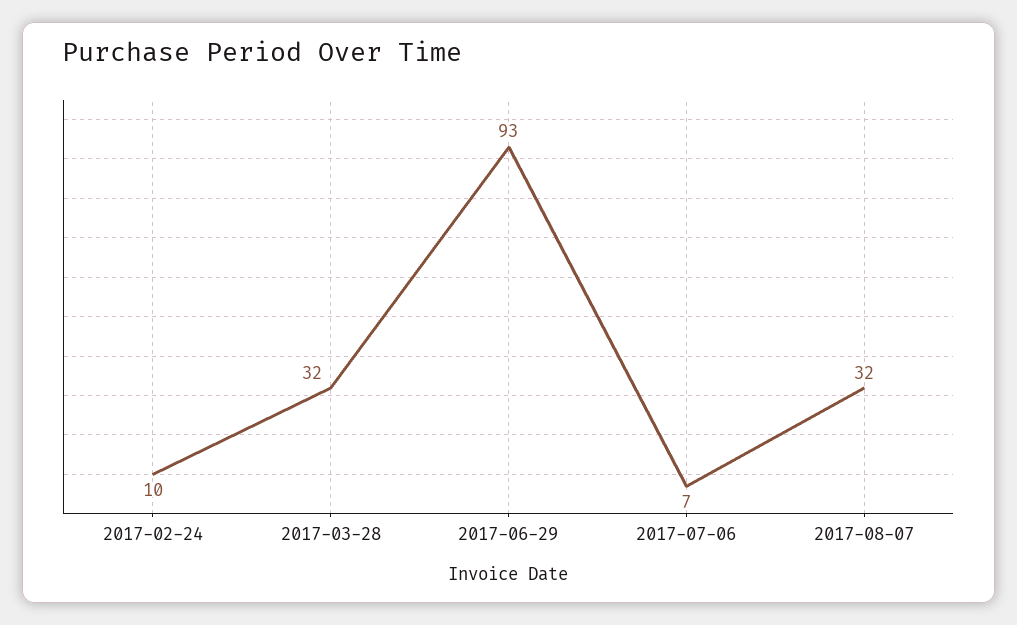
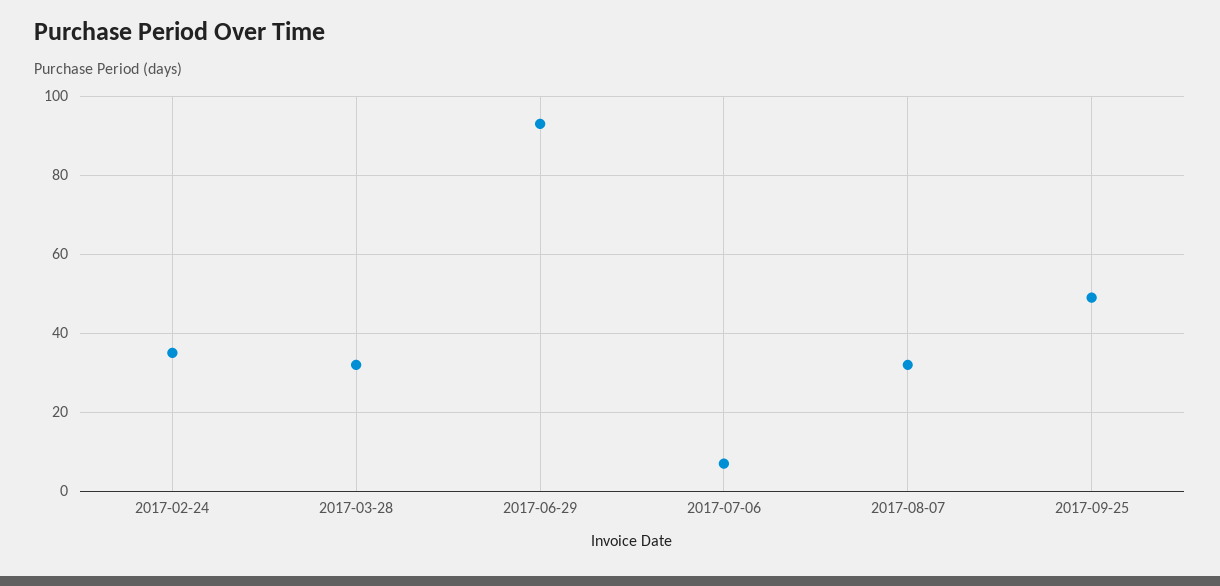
2017-02-24: 10 -> 35
2017-09-25: none -> 50

